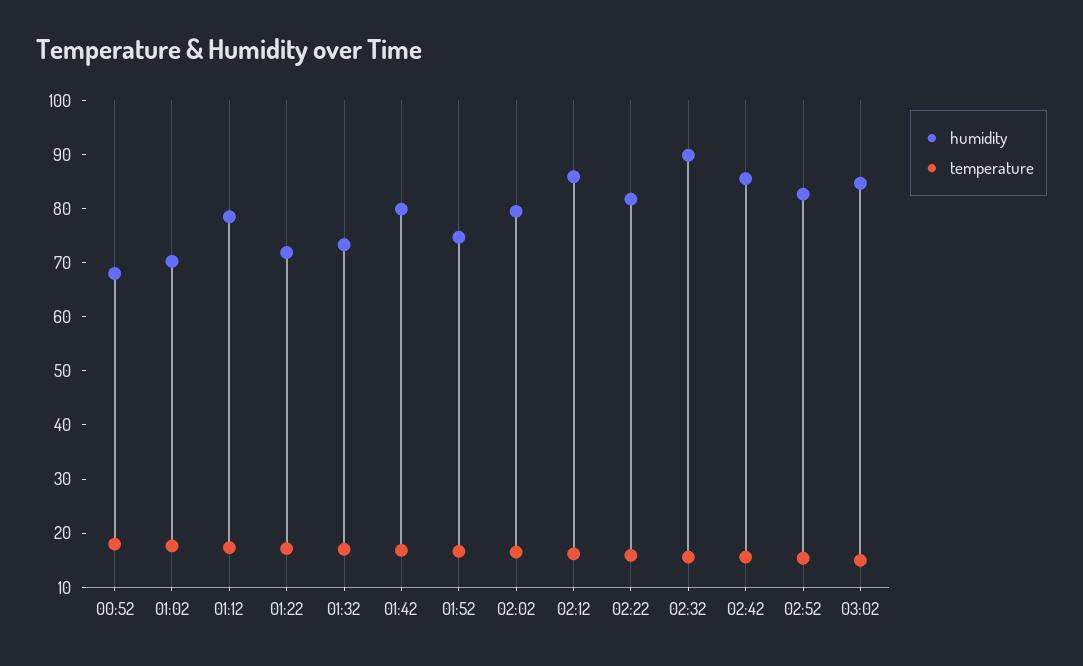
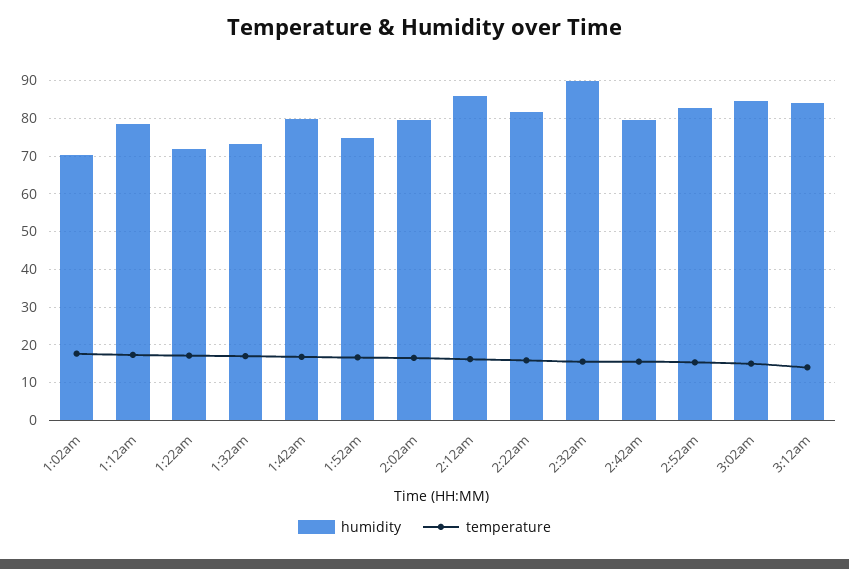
humidity, 00:52: 68 -> none
temperature, 00:52: 18 -> none
humidity, 02:42: 86 -> 80
humidity, 3:12am: none -> 84
temperature, 3:12am: none -> 14

